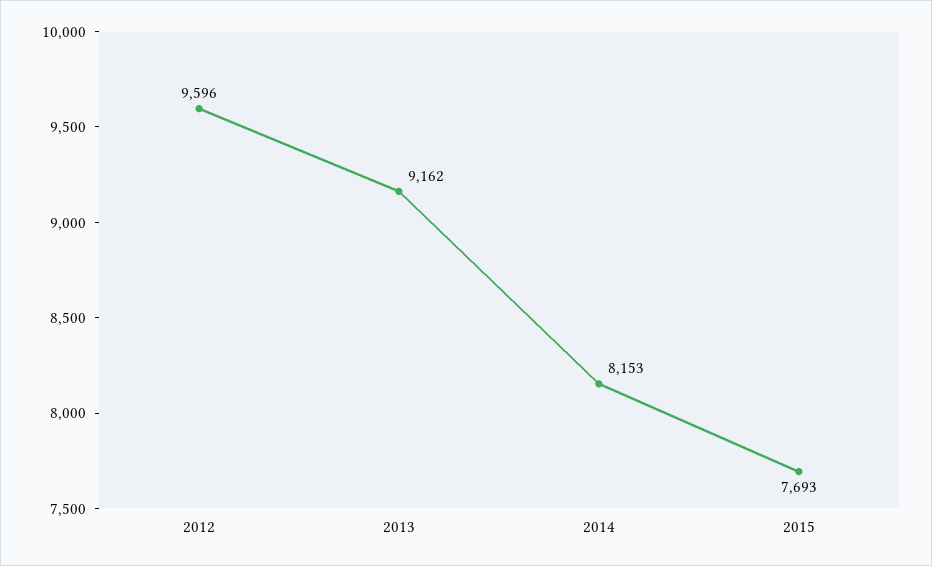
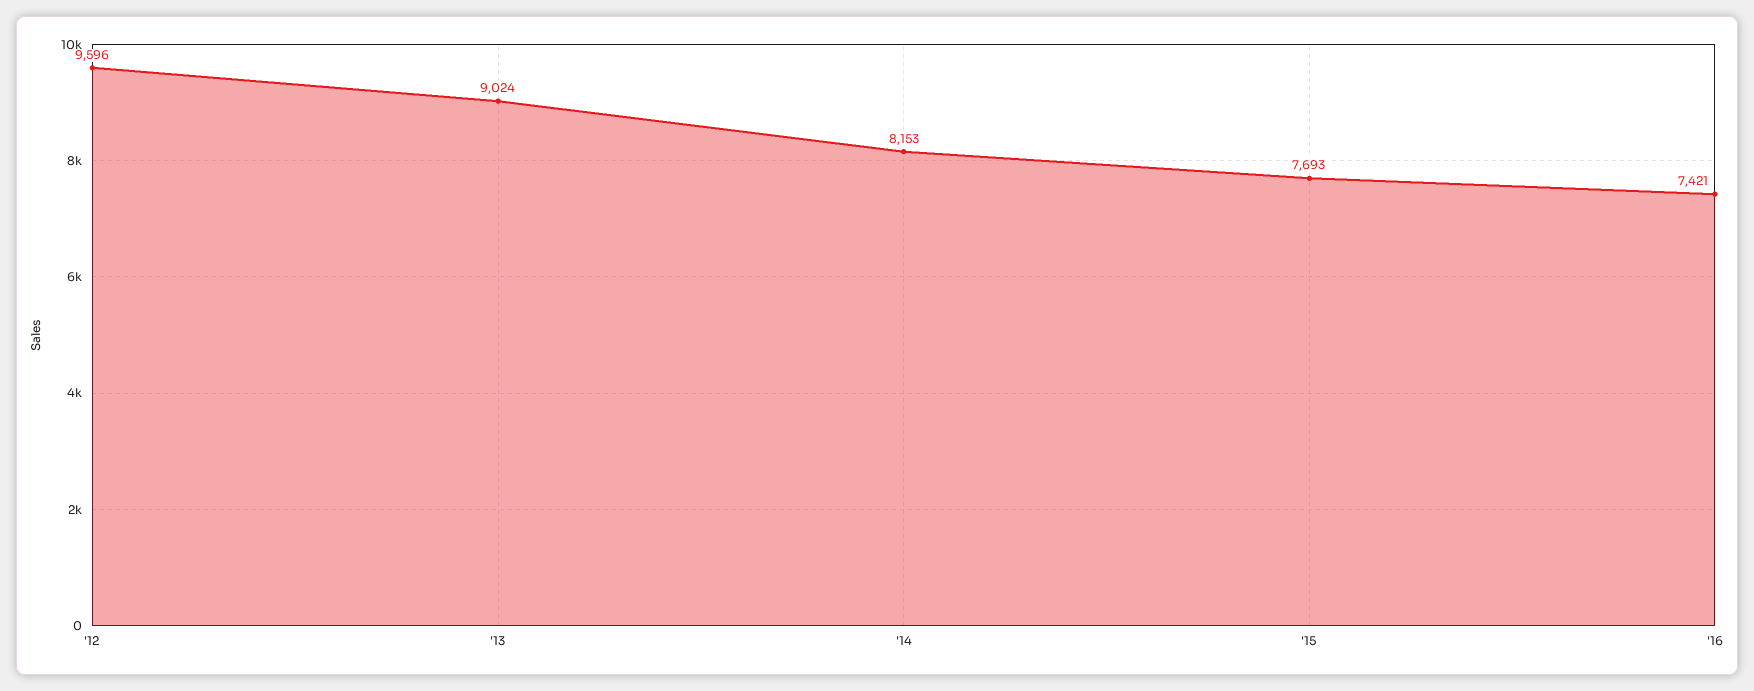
2013: 9162 -> 9024
'16: none -> 7421

